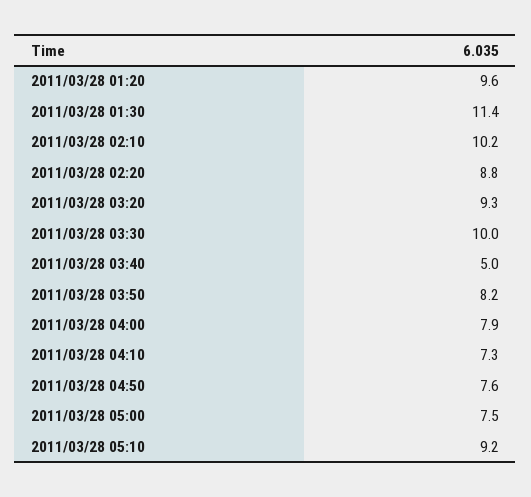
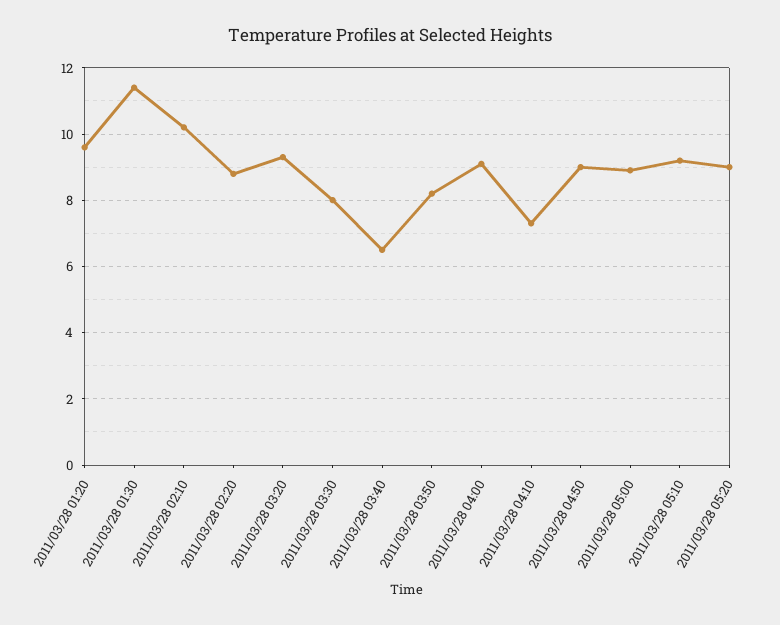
2011/03/28 03:30: 10 -> 8
2011/03/28 03:40: 5 -> 6.5
2011/03/28 04:00: 7.9 -> 9
2011/03/28 04:50: 7.6 -> 9
2011/03/28 05:00: 7.5 -> 9
2011/03/28 05:20: none -> 9

